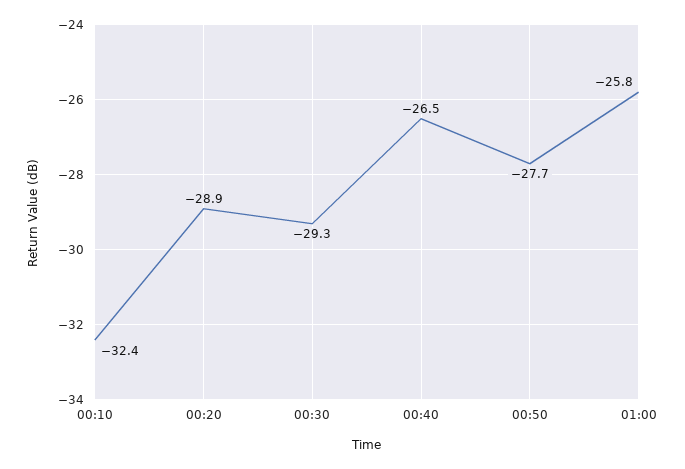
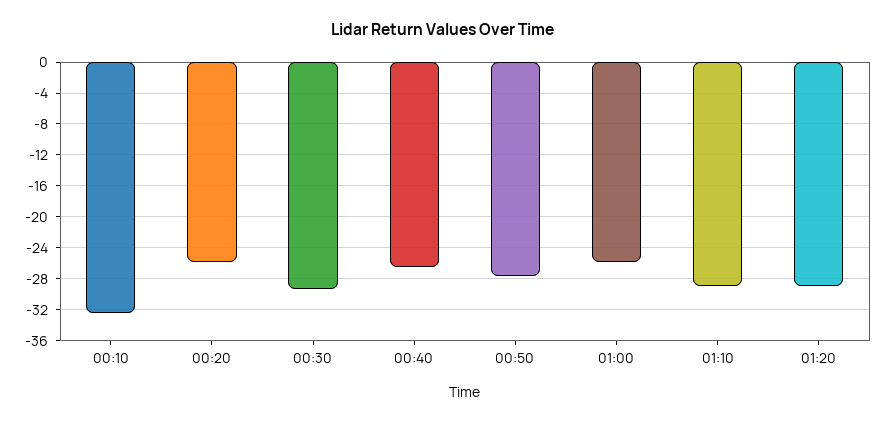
00:20: -28.9 -> -26
01:10: none -> -29
01:20: none -> -29

